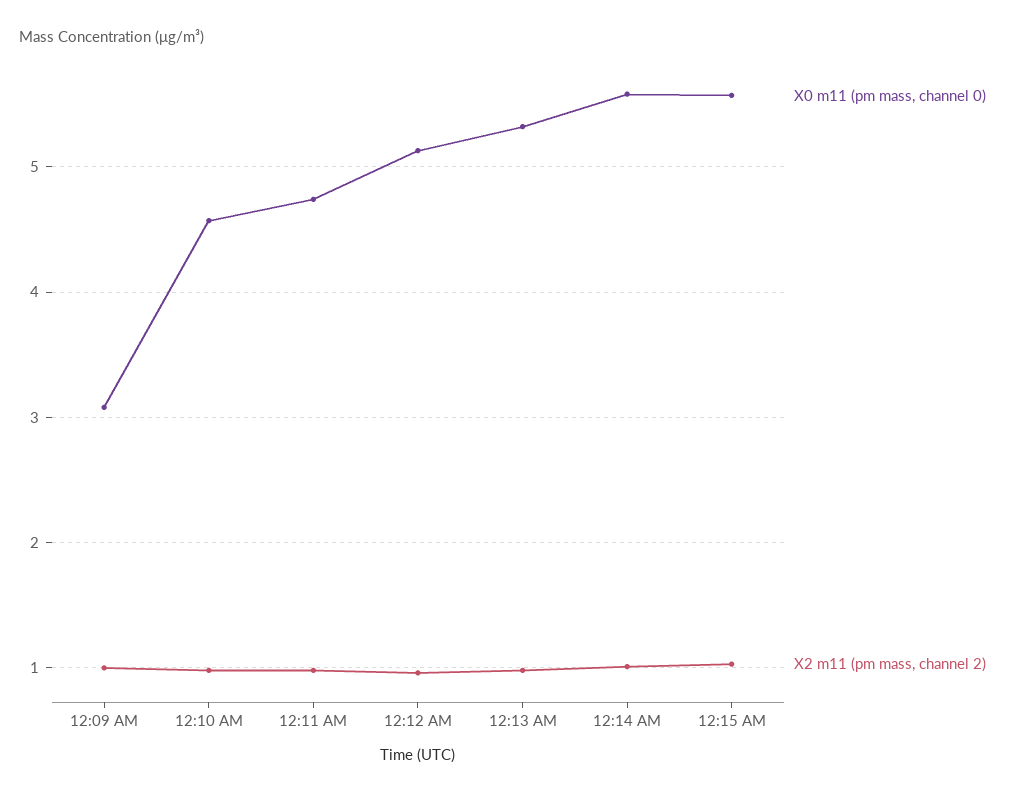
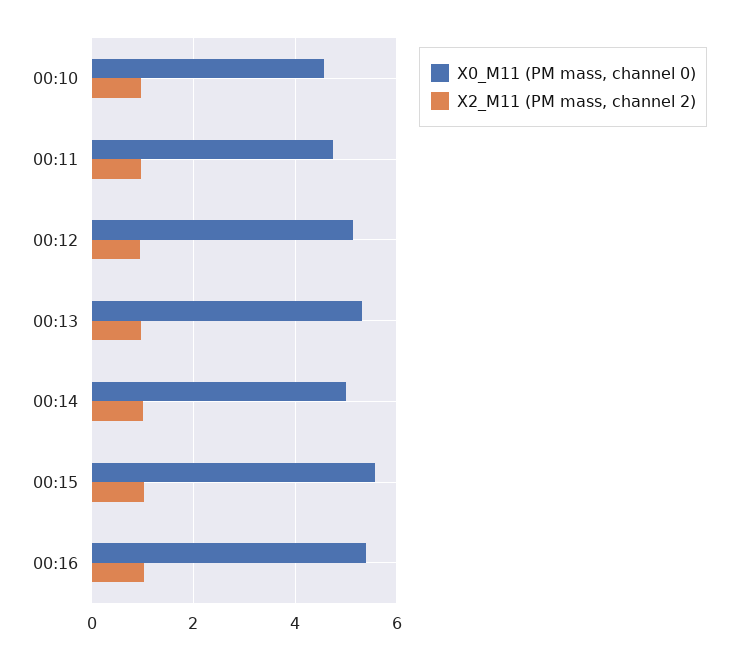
X0 m11 (pm mass, channel 0), 12:09 AM: 3.1 -> none
X2 m11 (pm mass, channel 2), 12:09 AM: 1 -> none
X0 m11 (pm mass, channel 0), 12:14 AM: 5.6 -> 5
X0 m11 (pm mass, channel 0), 00:16: none -> 5.4
X2 m11 (pm mass, channel 2), 00:16: none -> 1

